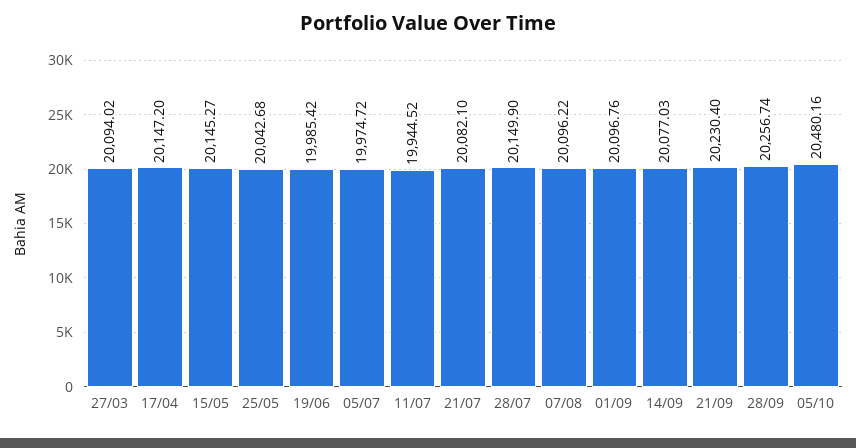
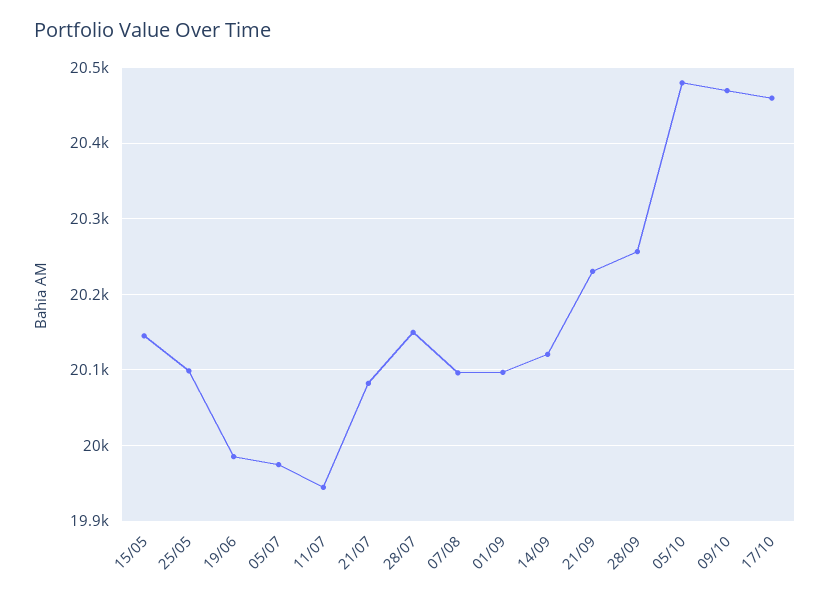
27/03: 20094.02 -> none
17/04: 20147.2 -> none
25/05: 20042.68 -> 20100
14/09: 20077.03 -> 20120
09/10: none -> 20470
17/10: none -> 20460

